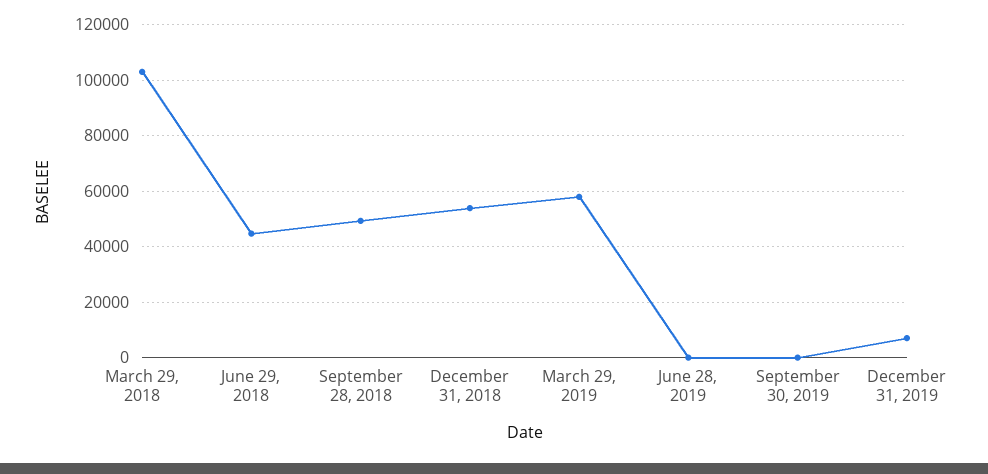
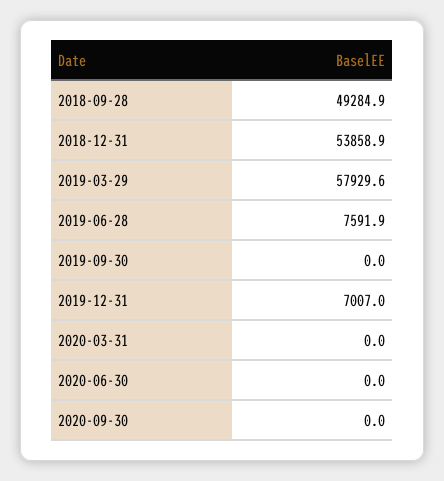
March 29, 2018: 102500 -> none
June 29, 2018: 45000 -> none
June 28, 2019: 0 -> 7591.9
2020-03-31: none -> 0
2020-06-30: none -> 0
2020-09-30: none -> 0

